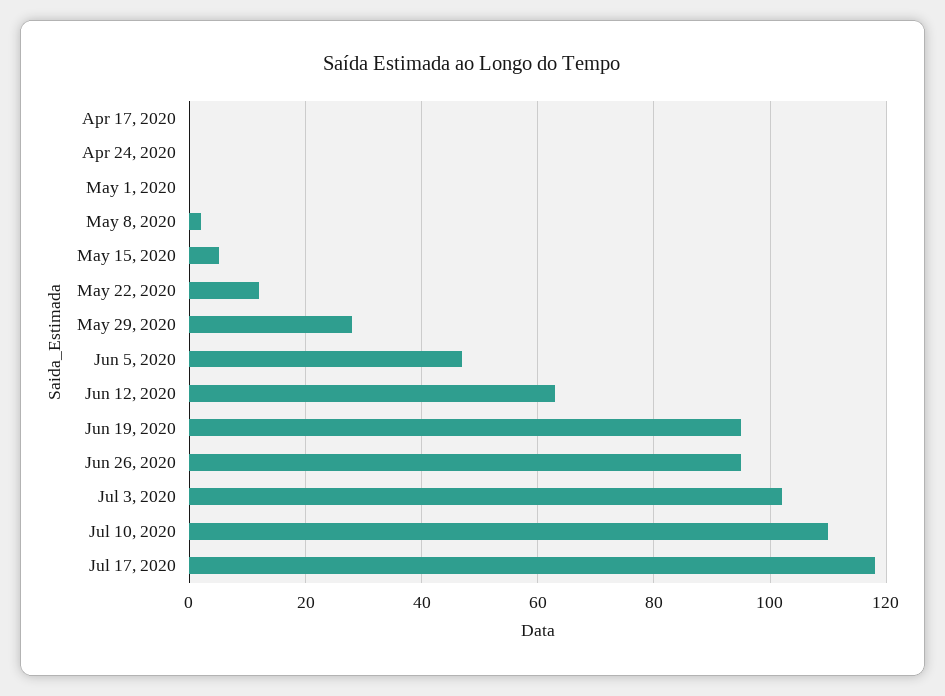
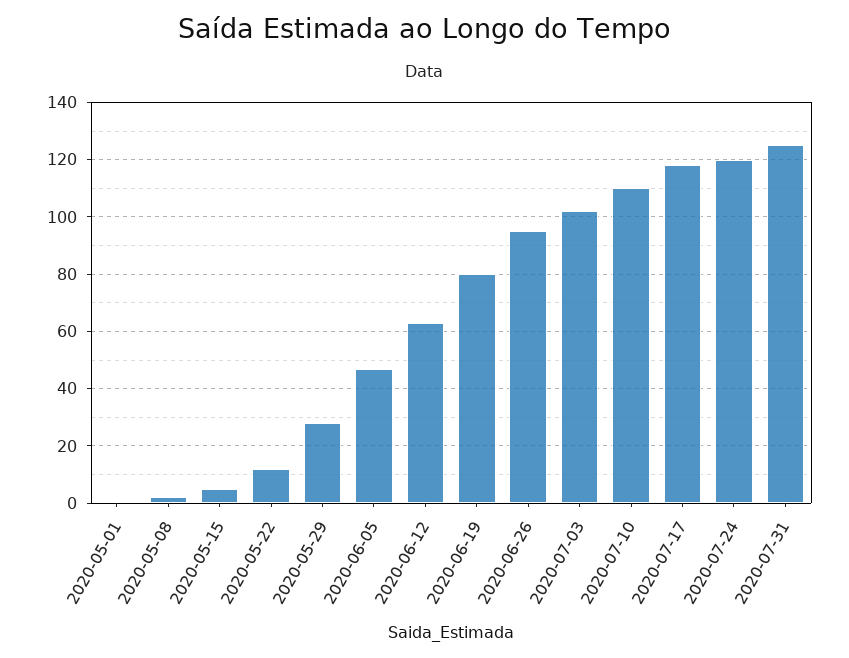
Apr 17, 2020: 0 -> none
Apr 24, 2020: 0 -> none
Jun 19, 2020: 95 -> 80
2020-07-24: none -> 120
2020-07-31: none -> 125

